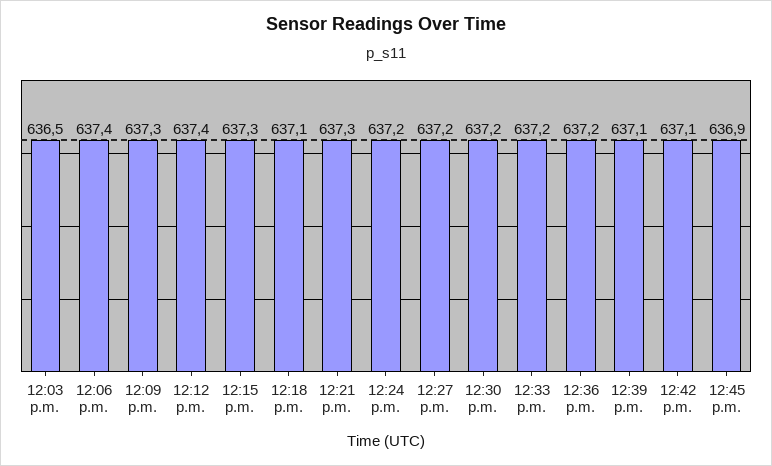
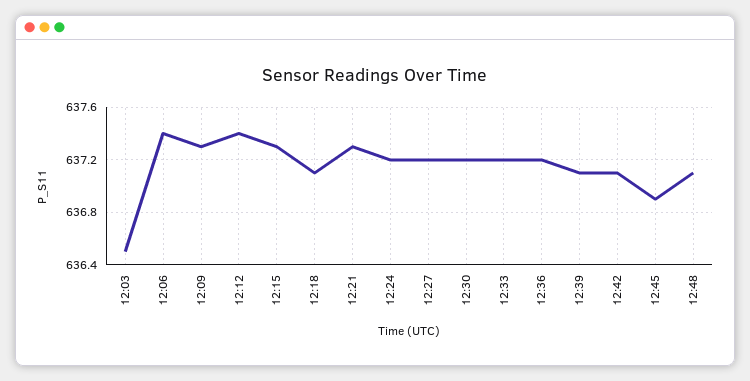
12:48: none -> 637.1

